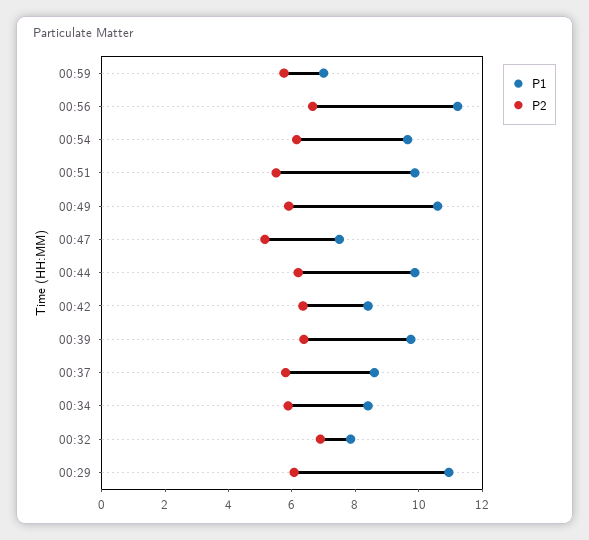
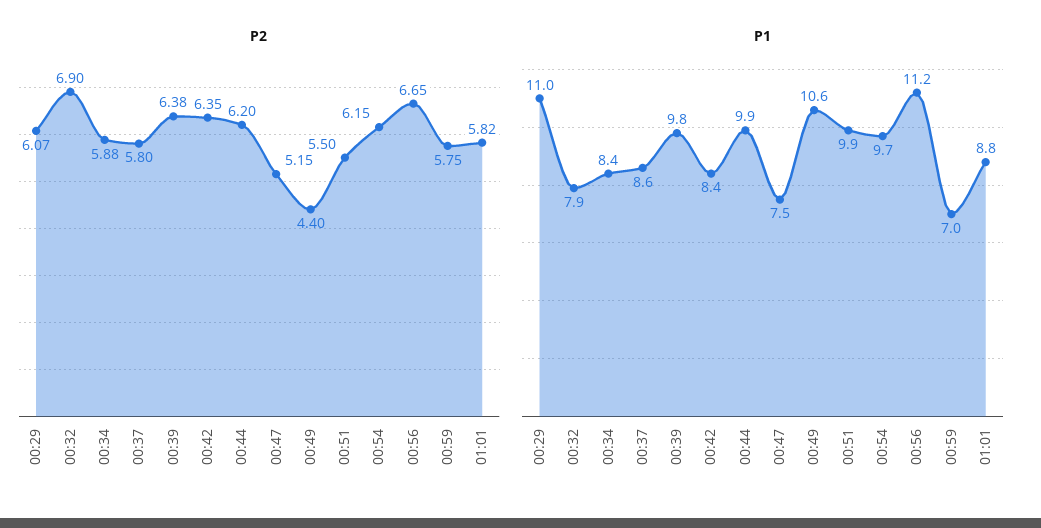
P2, 00:49: 6 -> 4.4
P2, 01:01: none -> 5.82
P1, 01:01: none -> 8.8

